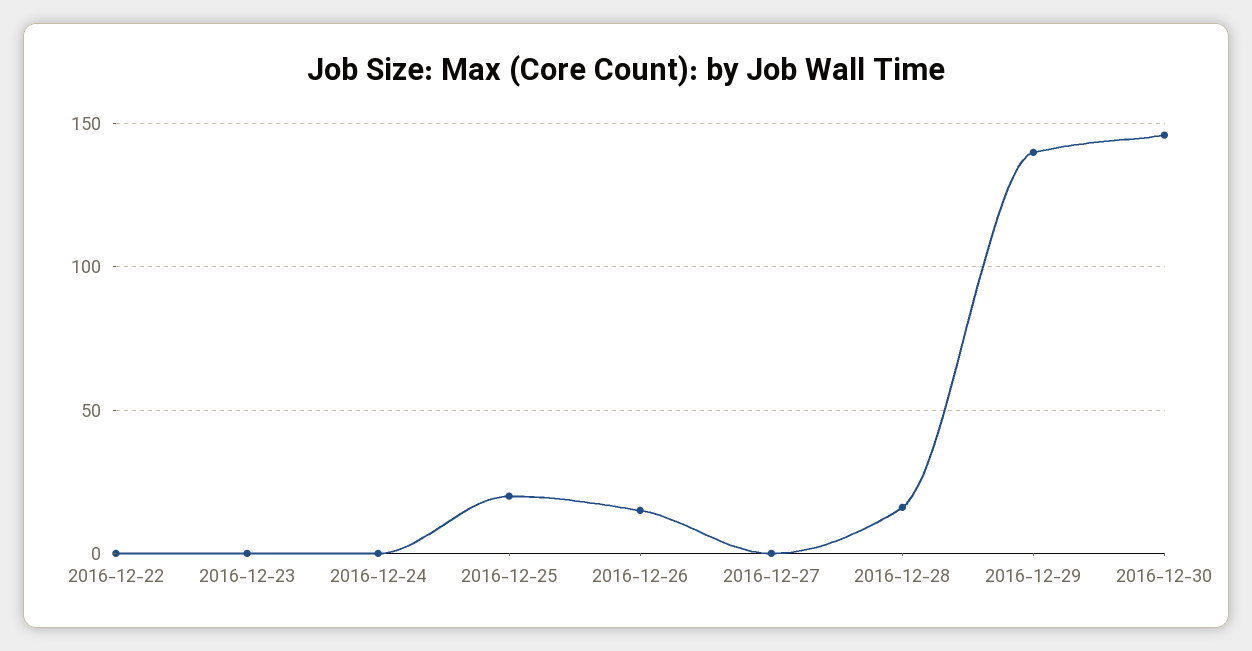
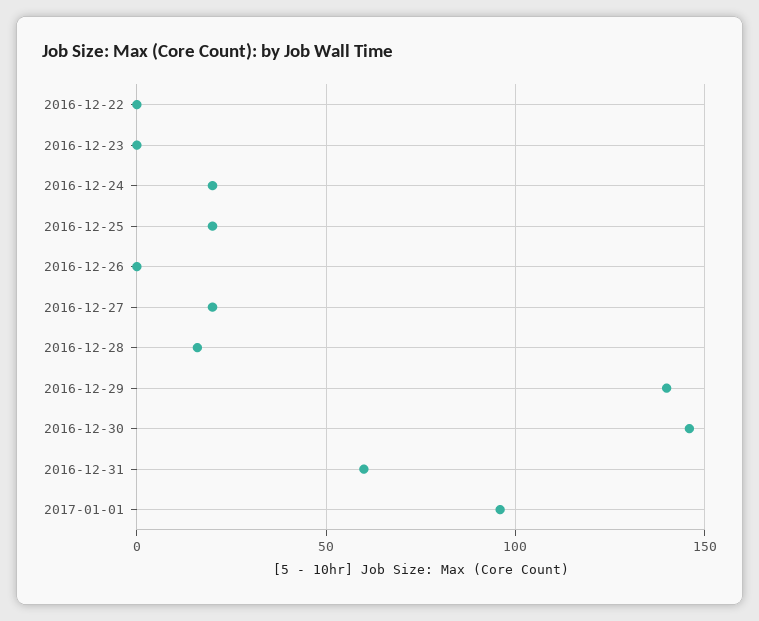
2016-12-24: 0 -> 20
2016-12-26: 15 -> 0
2016-12-27: 0 -> 20
2016-12-31: none -> 60
2017-01-01: none -> 95

